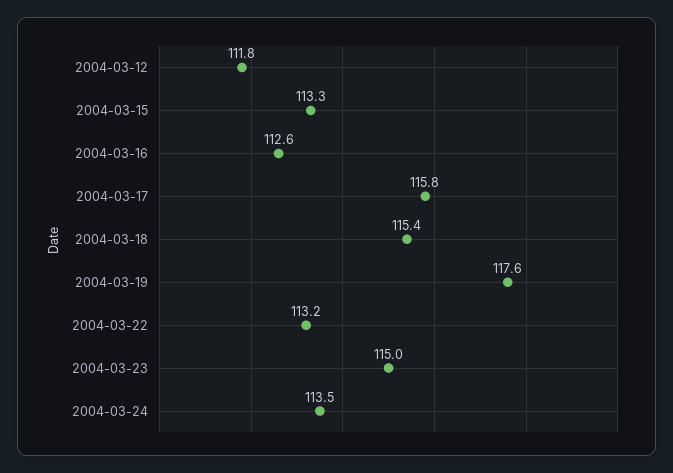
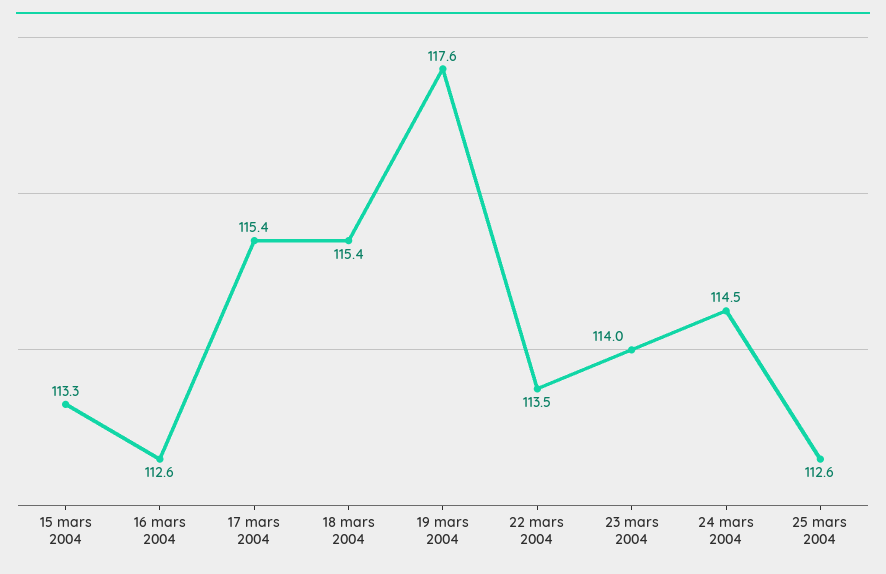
2004-03-12: 111.8 -> none
2004-03-17: 115.8 -> 115.4
2004-03-22: 113.2 -> 113.5
2004-03-23: 115 -> 114
2004-03-24: 113.5 -> 114.5
25 mars 2004: none -> 112.6

